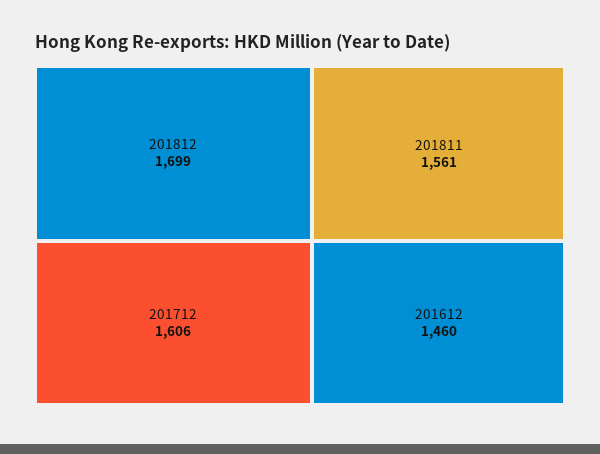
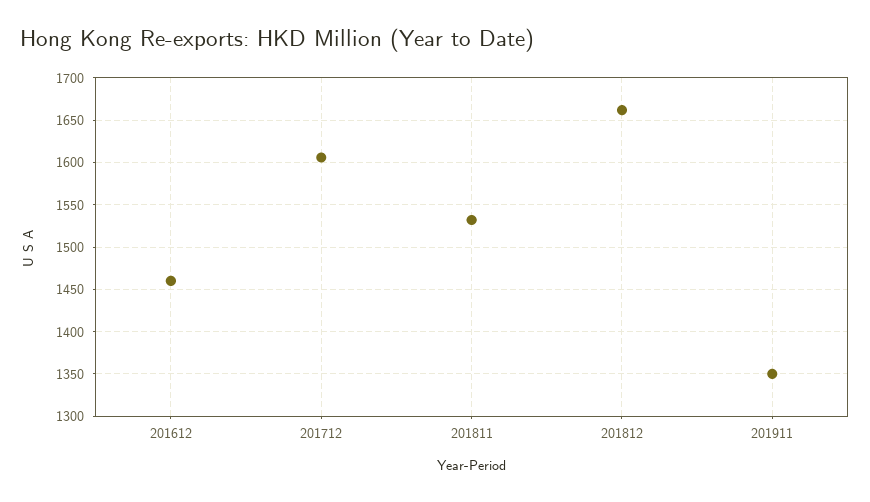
201812: 1699 -> 1660
201811: 1561 -> 1530
201911: none -> 1350

